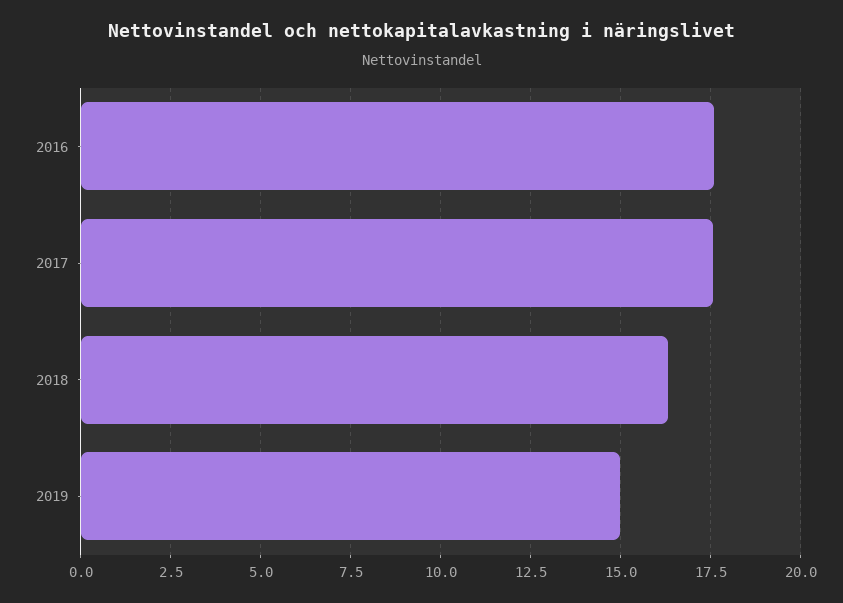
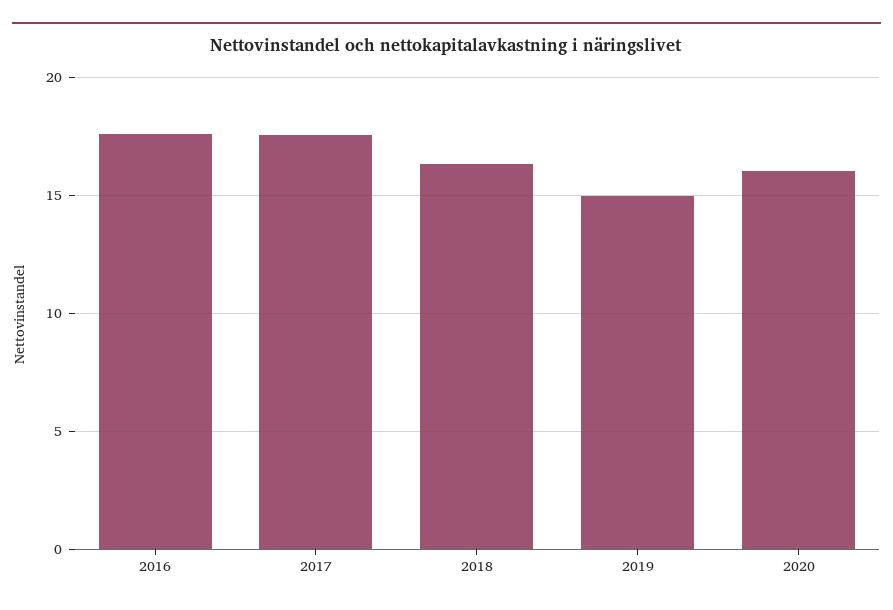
2020: none -> 16

